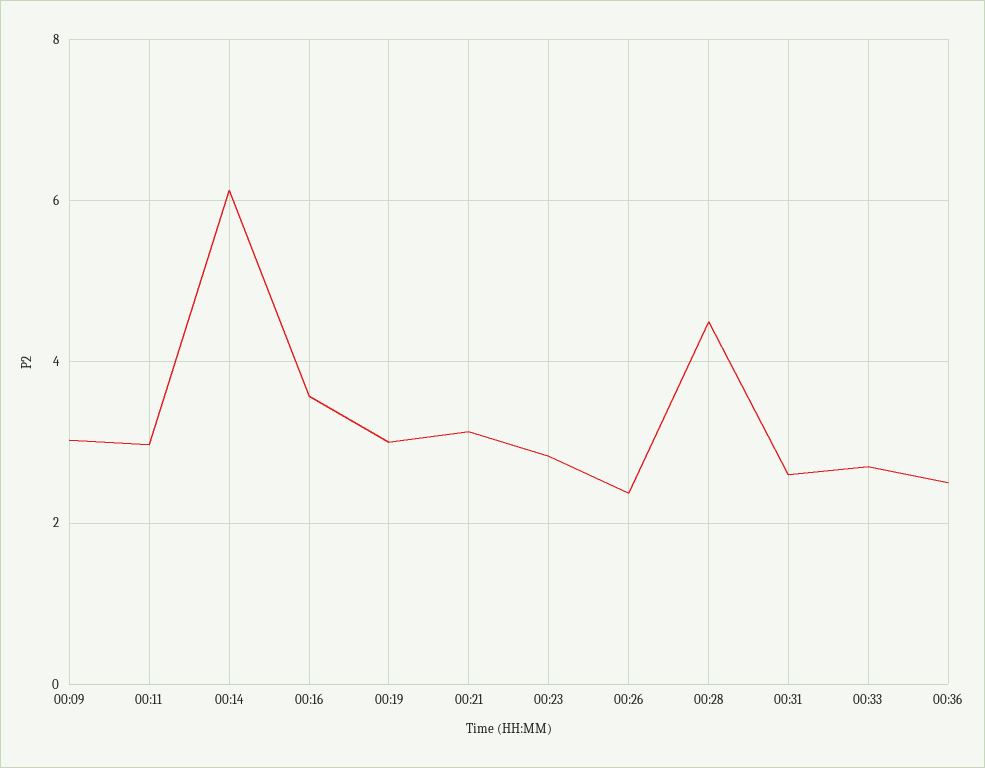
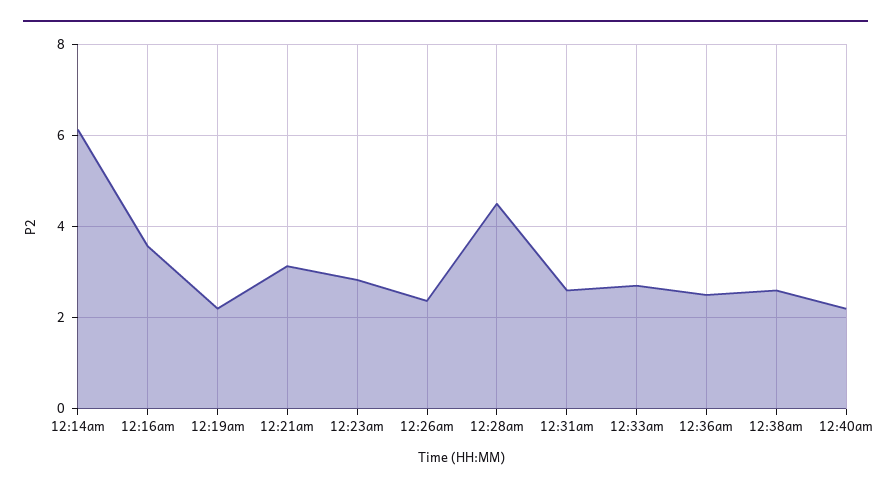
00:09: 3 -> none
00:11: 3 -> none
00:19: 3 -> 2.2
12:38am: none -> 2.6
12:40am: none -> 2.2

